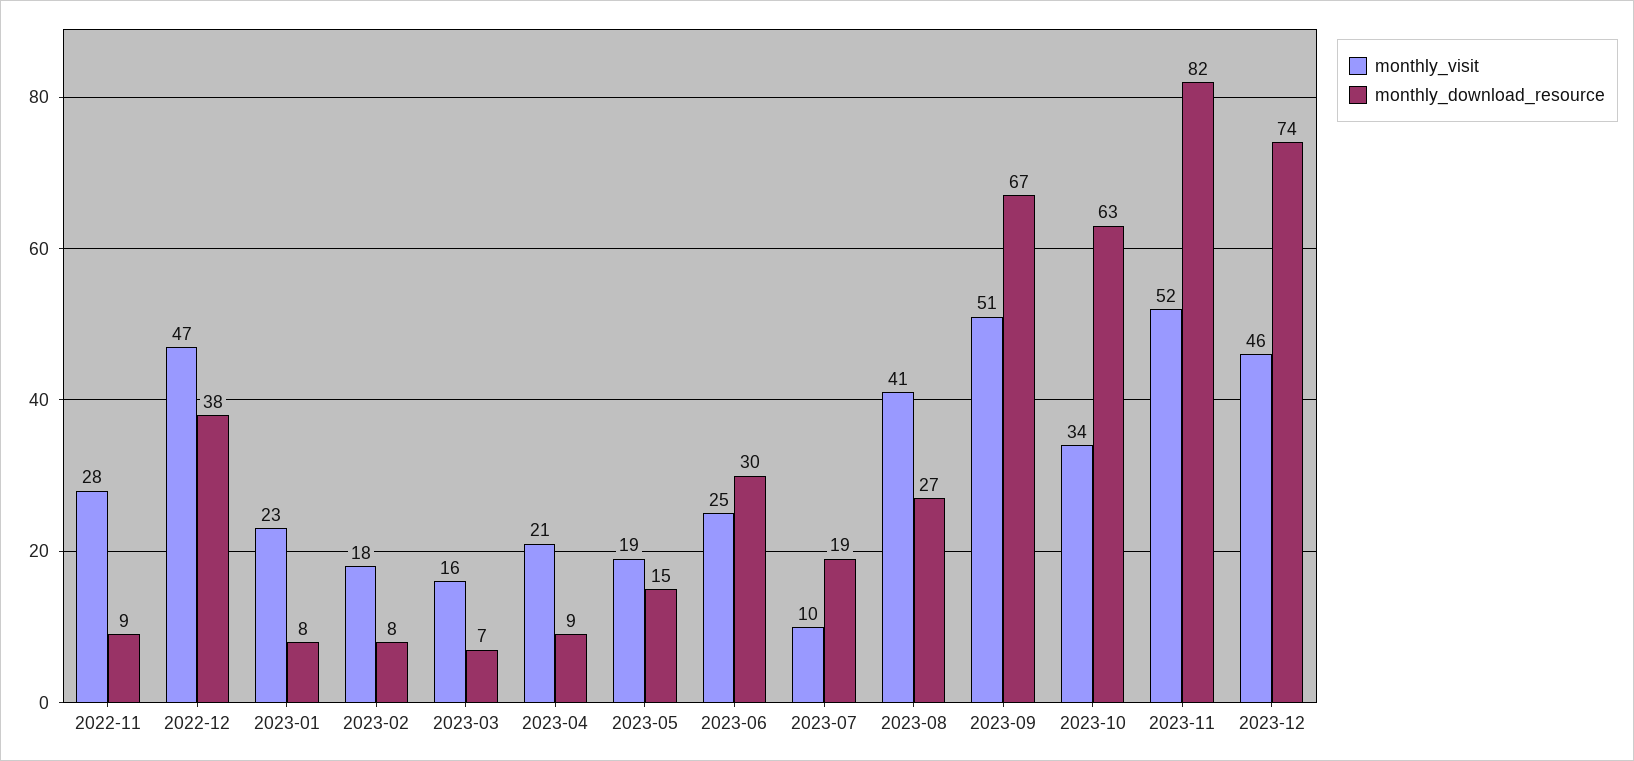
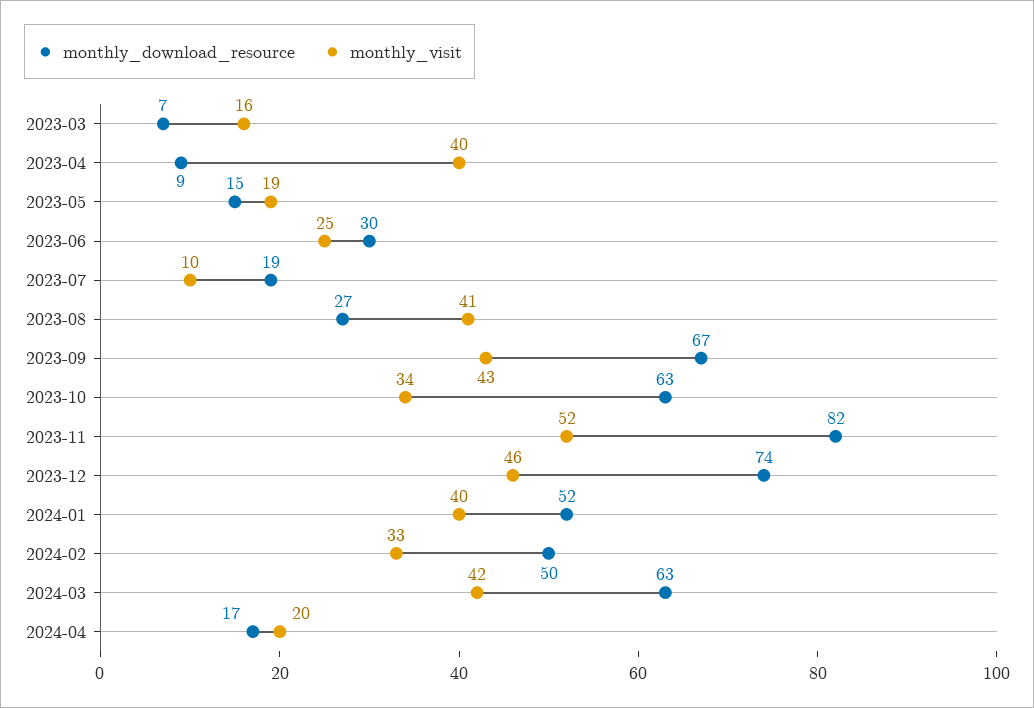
monthly_visit, 2022-11: 28 -> none
monthly_download_resource, 2022-11: 9 -> none
monthly_visit, 2022-12: 47 -> none
monthly_download_resource, 2022-12: 38 -> none
monthly_visit, 2023-01: 23 -> none
monthly_download_resource, 2023-01: 8 -> none
monthly_visit, 2023-02: 18 -> none
monthly_download_resource, 2023-02: 8 -> none
monthly_visit, 2023-04: 21 -> 40
monthly_visit, 2023-09: 51 -> 43
monthly_download_resource, 2024-01: none -> 52
monthly_visit, 2024-01: none -> 40
monthly_download_resource, 2024-02: none -> 50
monthly_visit, 2024-02: none -> 33
monthly_download_resource, 2024-03: none -> 63
monthly_visit, 2024-03: none -> 42
monthly_download_resource, 2024-04: none -> 17
monthly_visit, 2024-04: none -> 20

